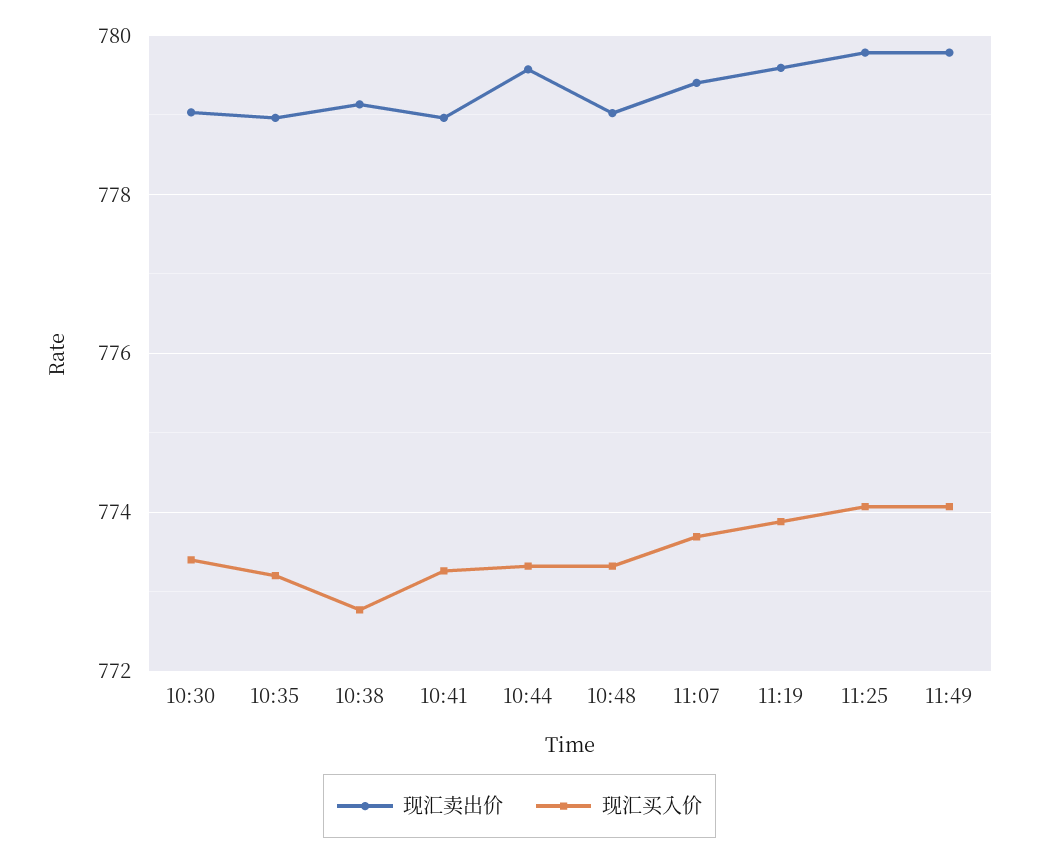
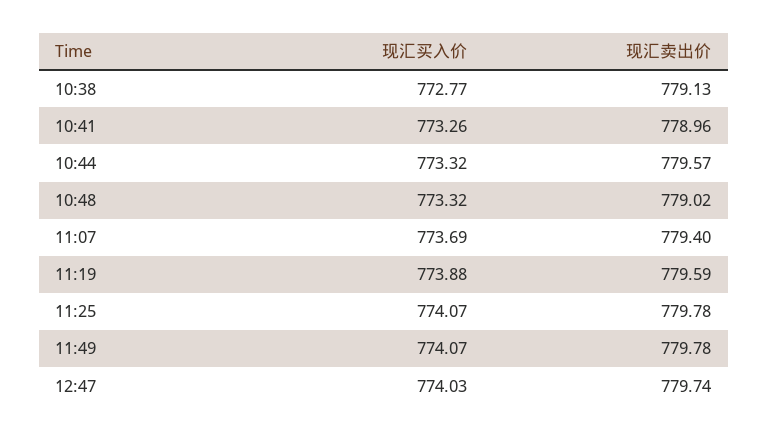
现汇卖出价, 10:30: 779 -> none
现汇买入价, 10:30: 773.4 -> none
现汇卖出价, 10:35: 779 -> none
现汇买入价, 10:35: 773.2 -> none
现汇买入价, 12:47: none -> 774.03
现汇卖出价, 12:47: none -> 779.74

